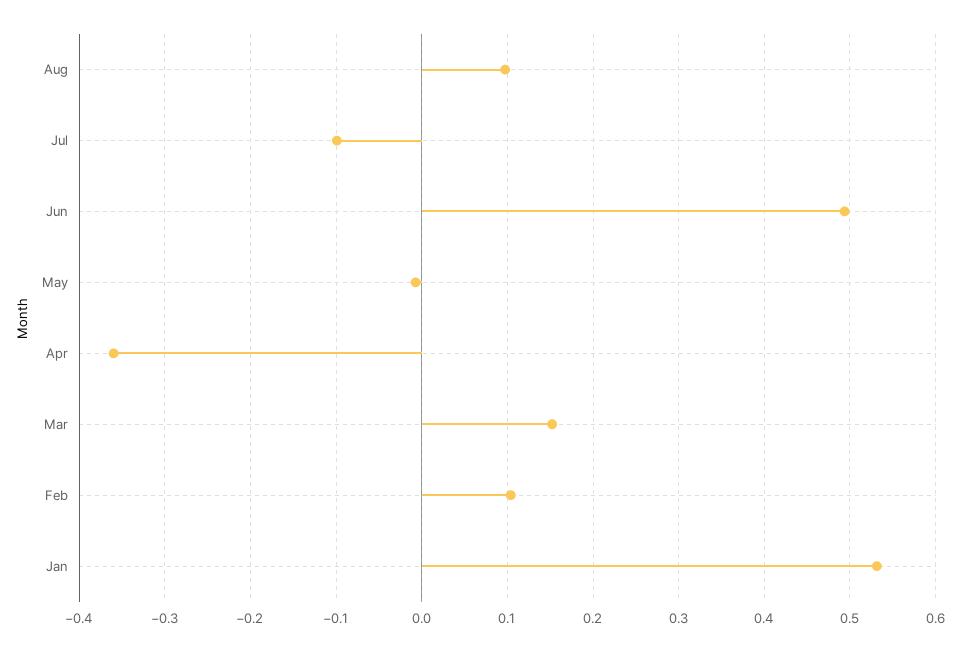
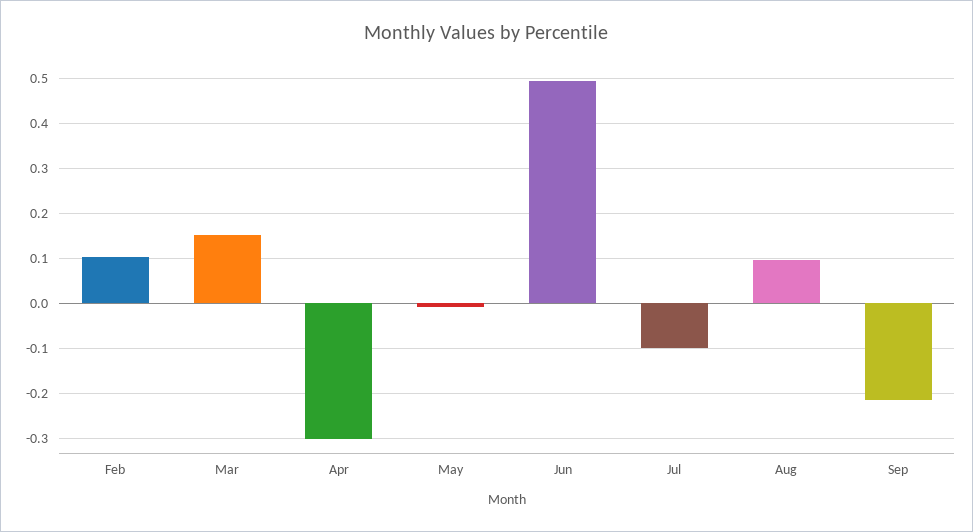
Apr: -0.36 -> -0.3
Jan: 0.53 -> none
Sep: none -> -0.22

